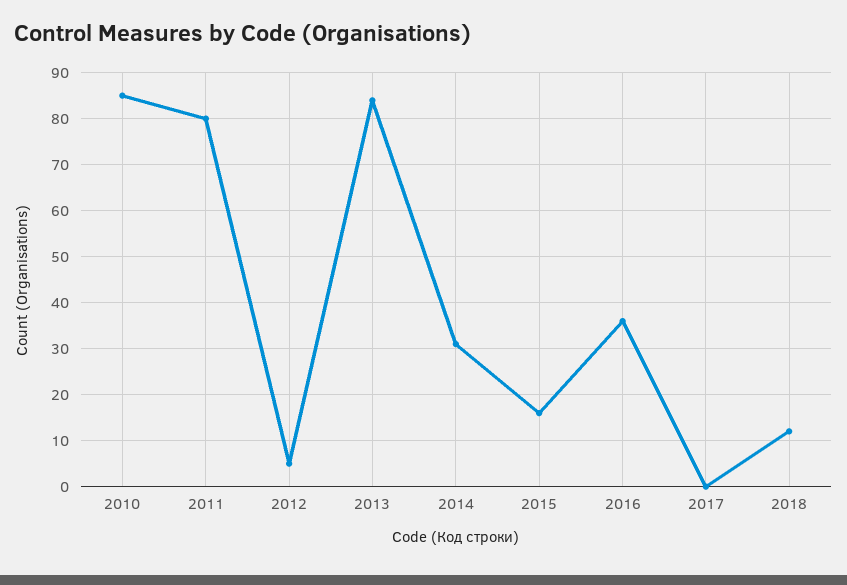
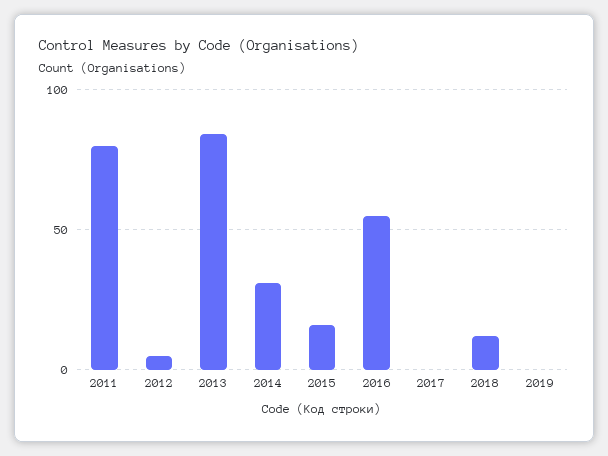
2010: 85 -> none
2016: 35 -> 55
2019: none -> 0

